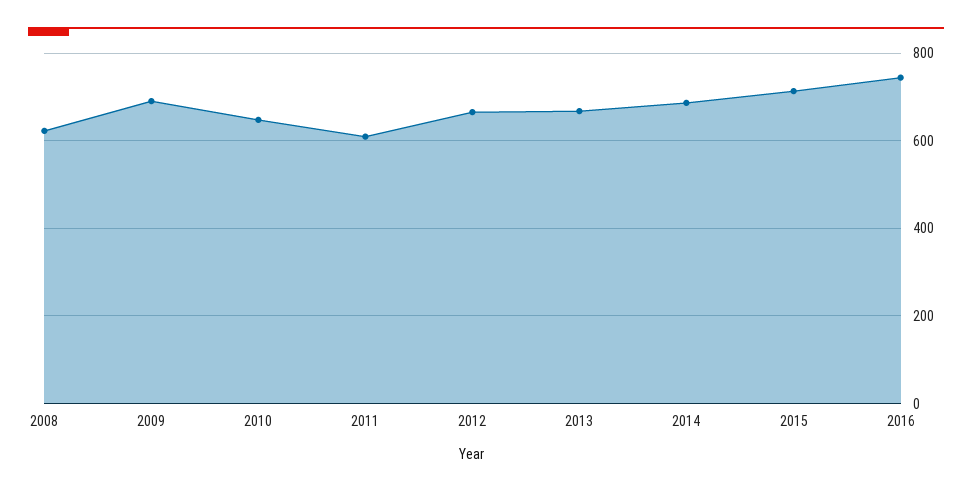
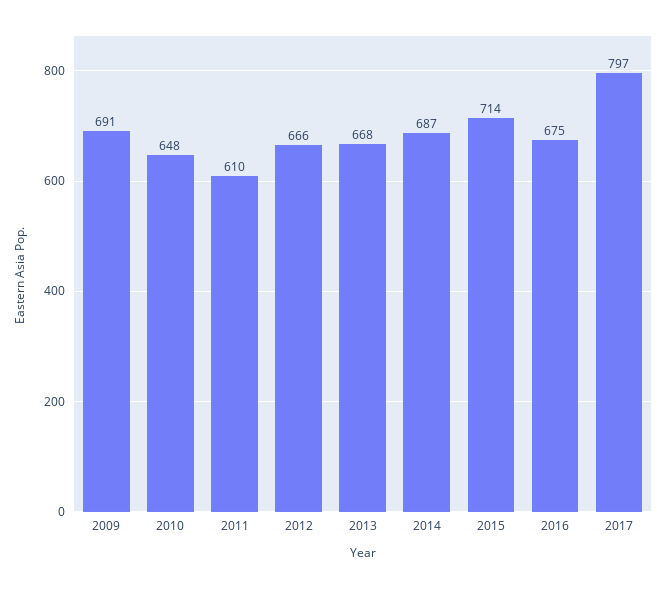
2008: 620 -> none
2016: 740 -> 675
2017: none -> 797

